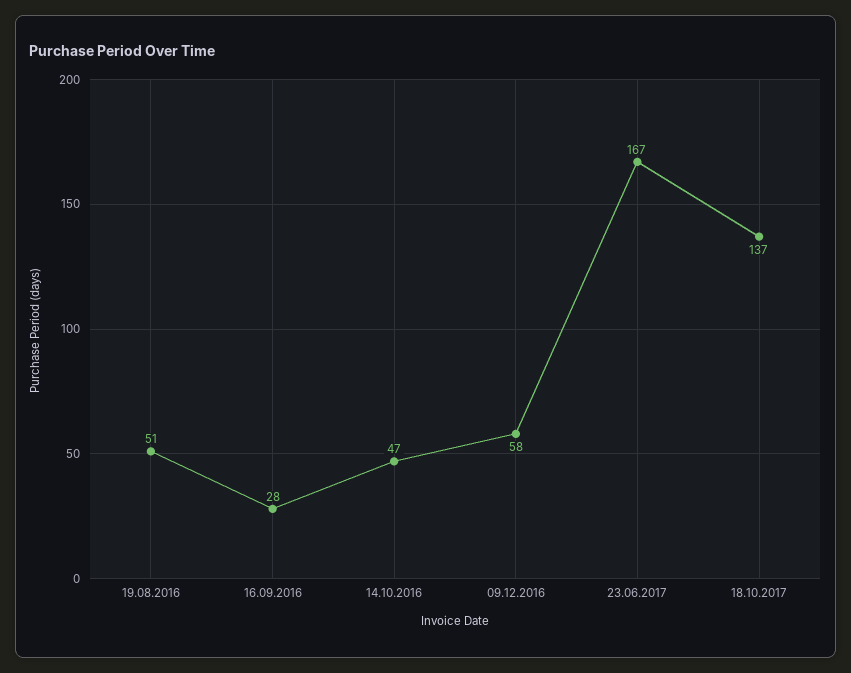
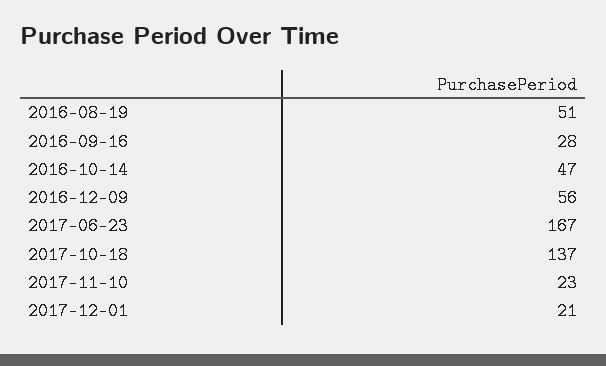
09.12.2016: 58 -> 56
2017-11-10: none -> 23
2017-12-01: none -> 21

